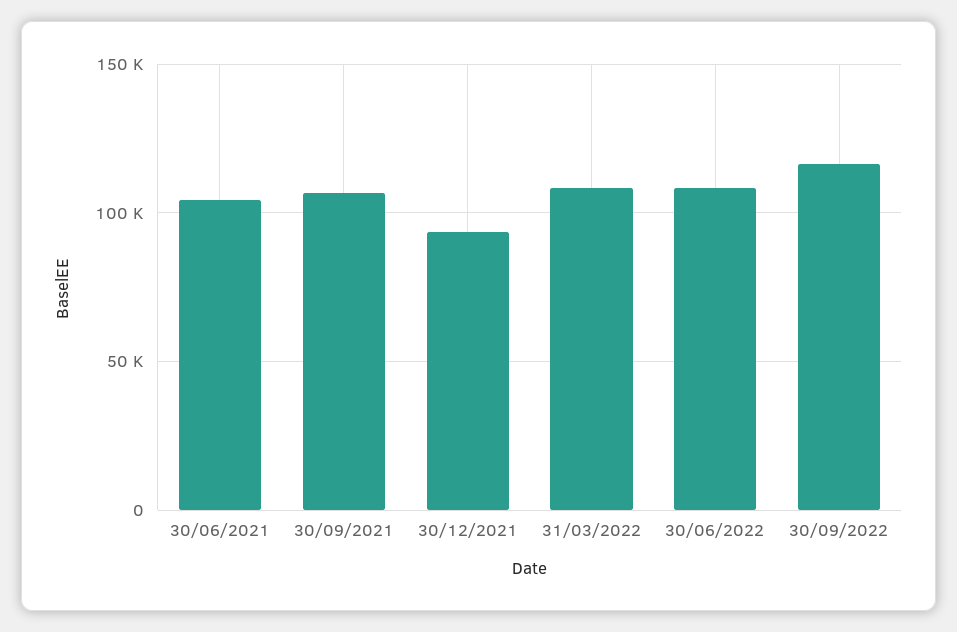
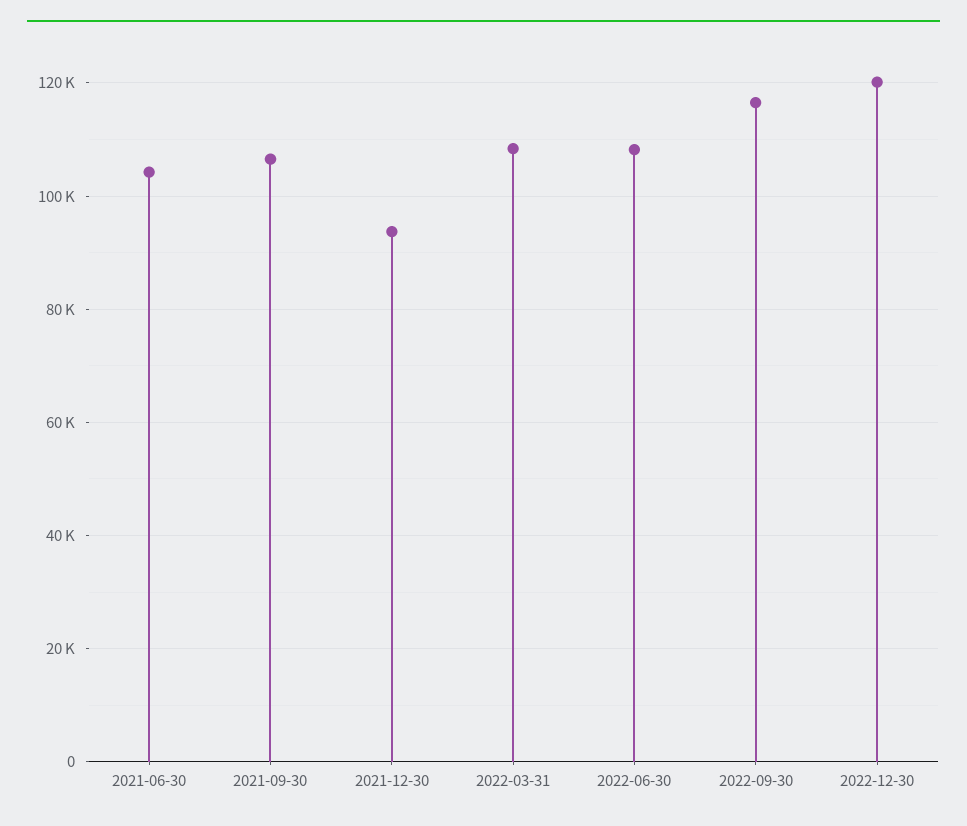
2022-12-30: none -> 120000

